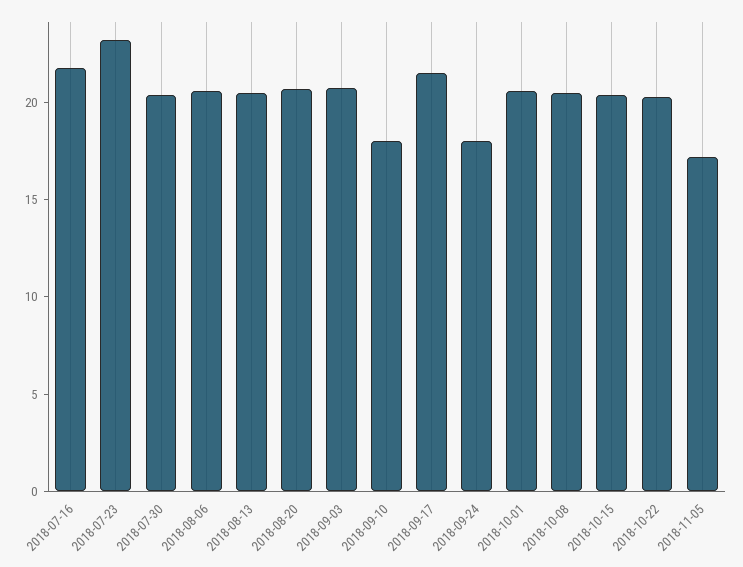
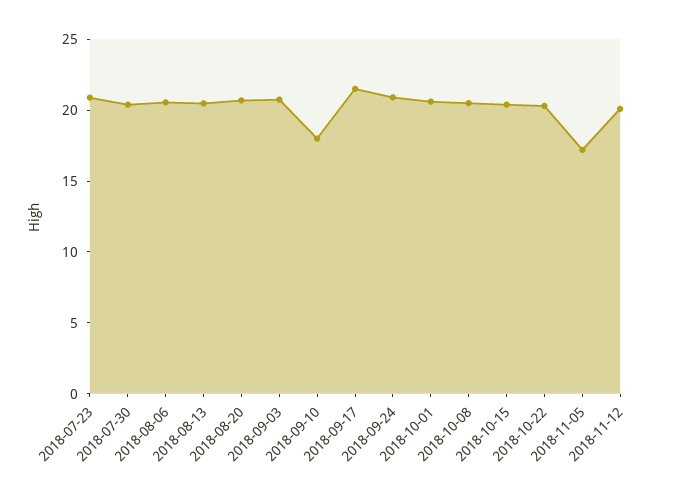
2018-07-16: 22 -> none
2018-07-23: 23 -> 21
2018-09-24: 18 -> 21
2018-11-12: none -> 20

